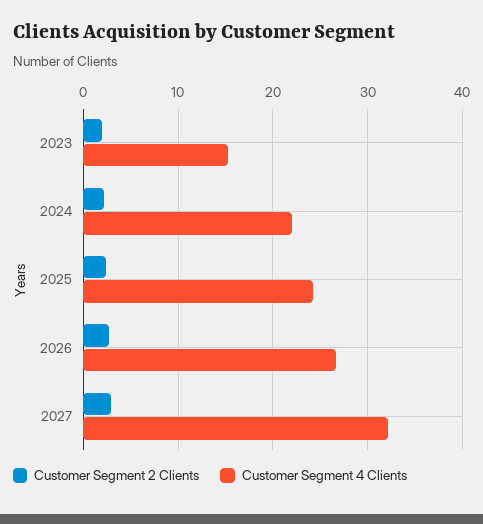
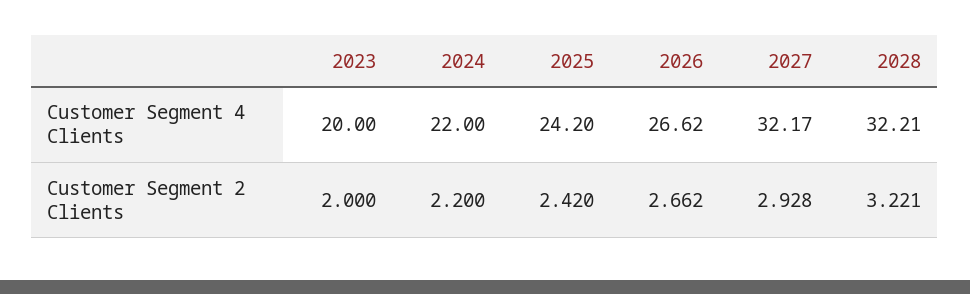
Customer Segment 4 Clients, 2023: 15 -> 20
Customer Segment 4 Clients, 2028: none -> 32.21
Customer Segment 2 Clients, 2028: none -> 3.221

